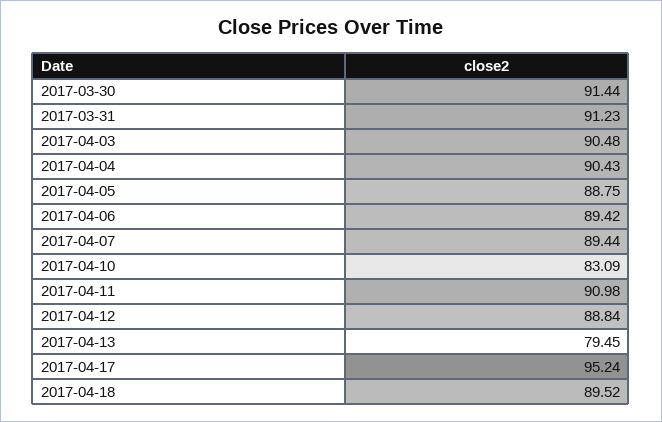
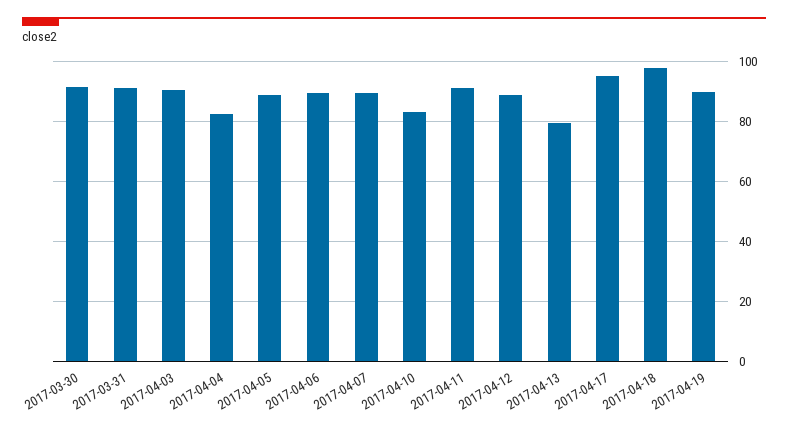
2017-04-04: 90.43 -> 82.5
2017-04-18: 89.52 -> 97.5
2017-04-19: none -> 90

